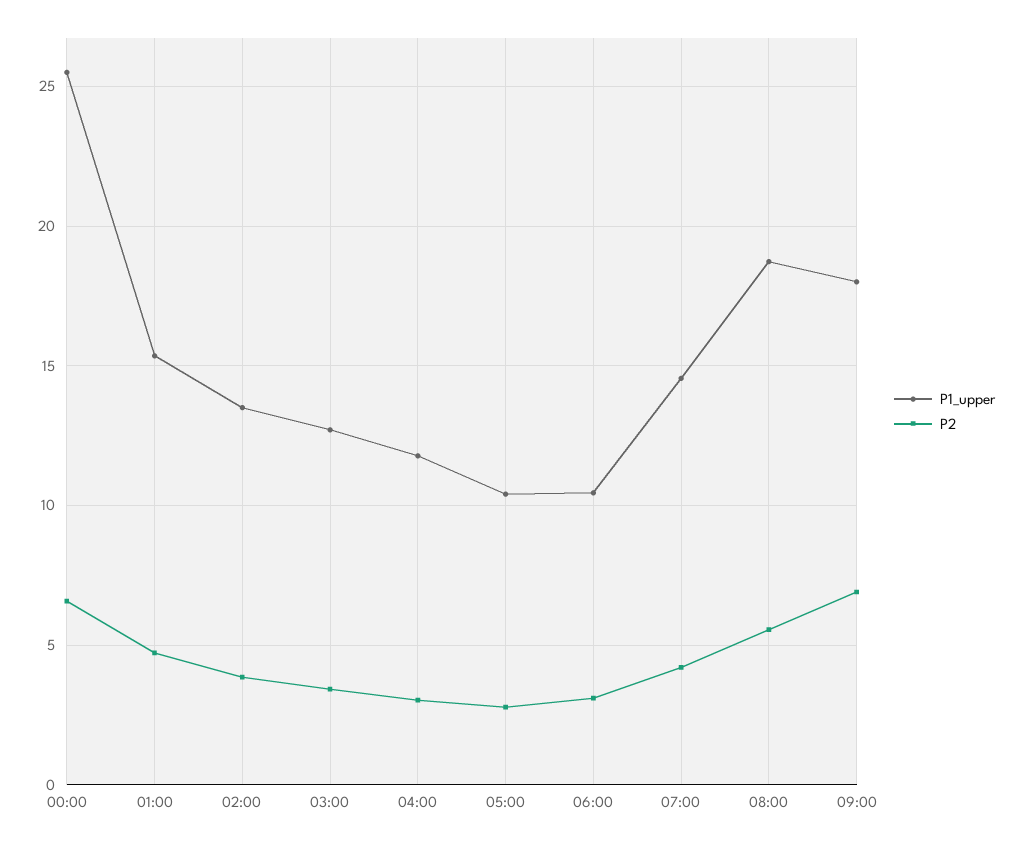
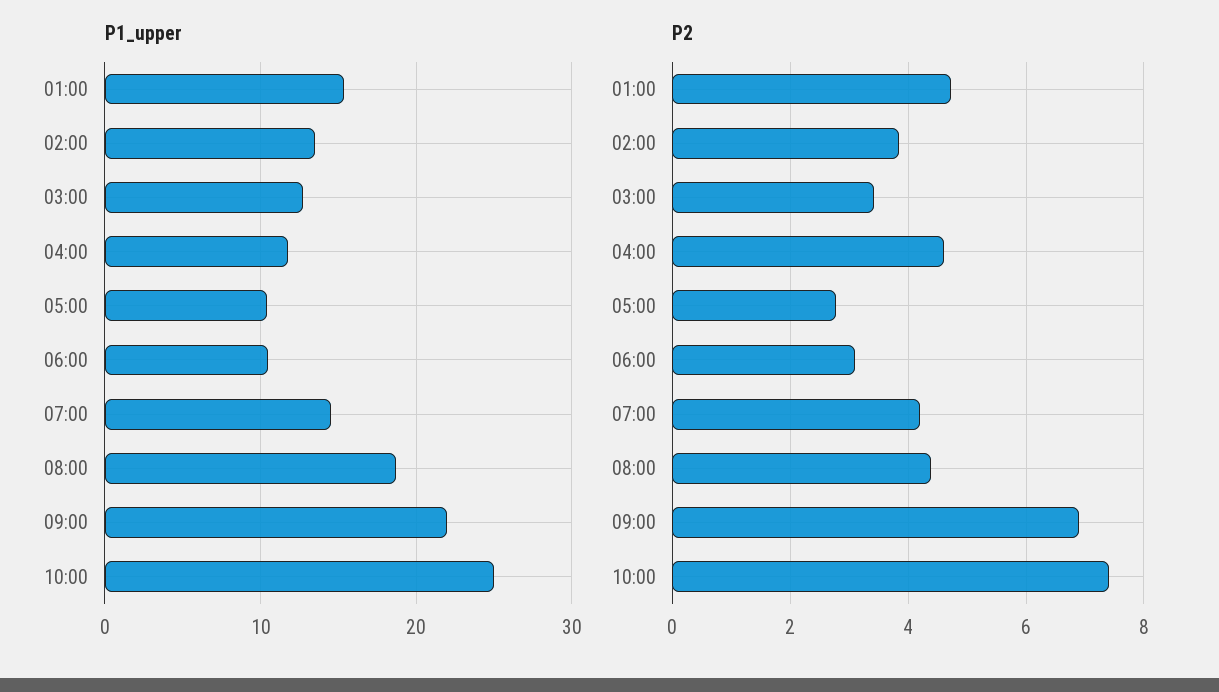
P1_upper, 00:00: 25.5 -> none
P2, 00:00: 6.5 -> none
P2, 04:00: 3 -> 4.6
P2, 08:00: 5.5 -> 4.4
P1_upper, 09:00: 18 -> 22
P1_upper, 10:00: none -> 25
P2, 10:00: none -> 7.4

